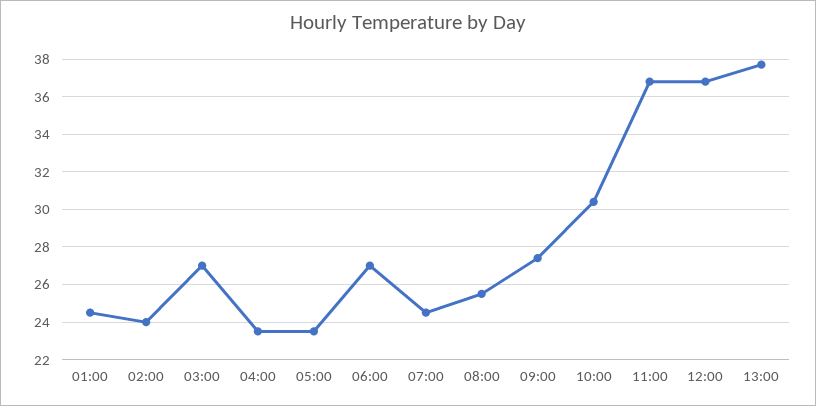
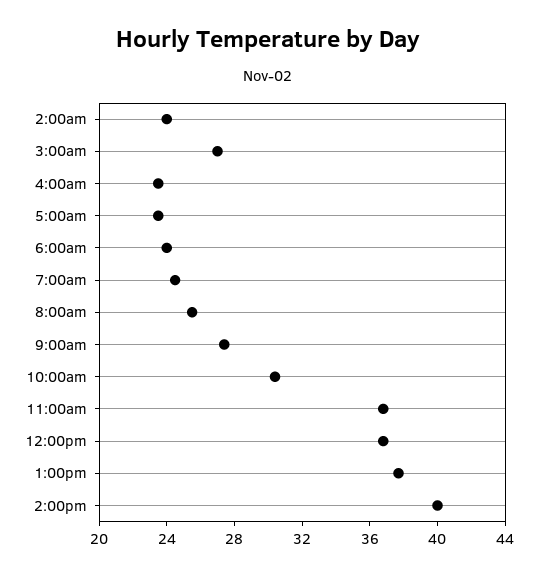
01:00: 24.5 -> none
06:00: 27 -> 24
2:00pm: none -> 40

